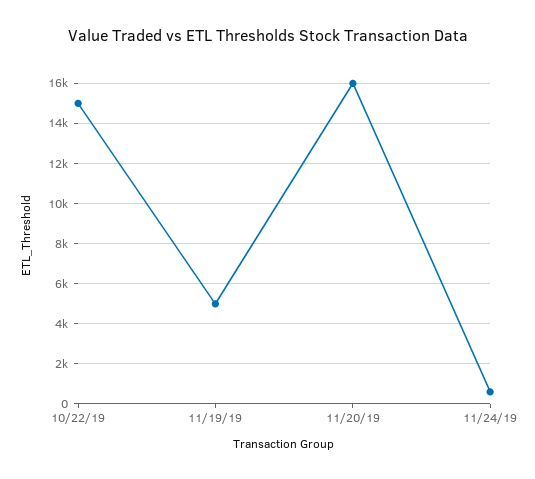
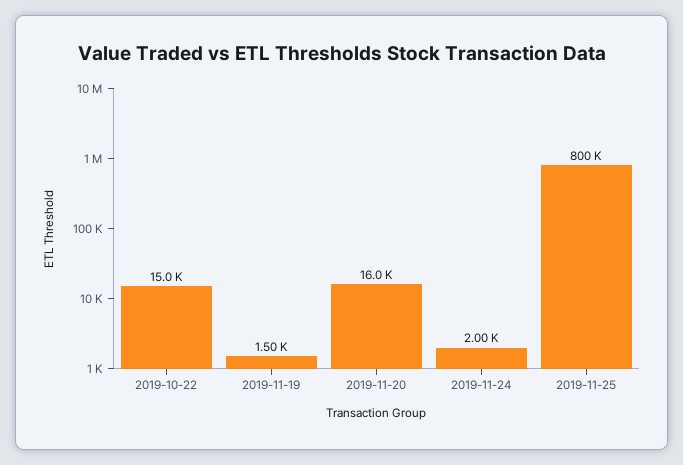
11/19/19: 5000 -> 1500
11/24/19: 500 -> 2000
2019-11-25: none -> 800000

